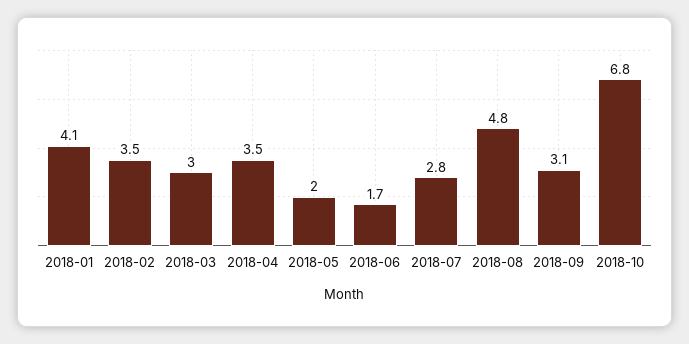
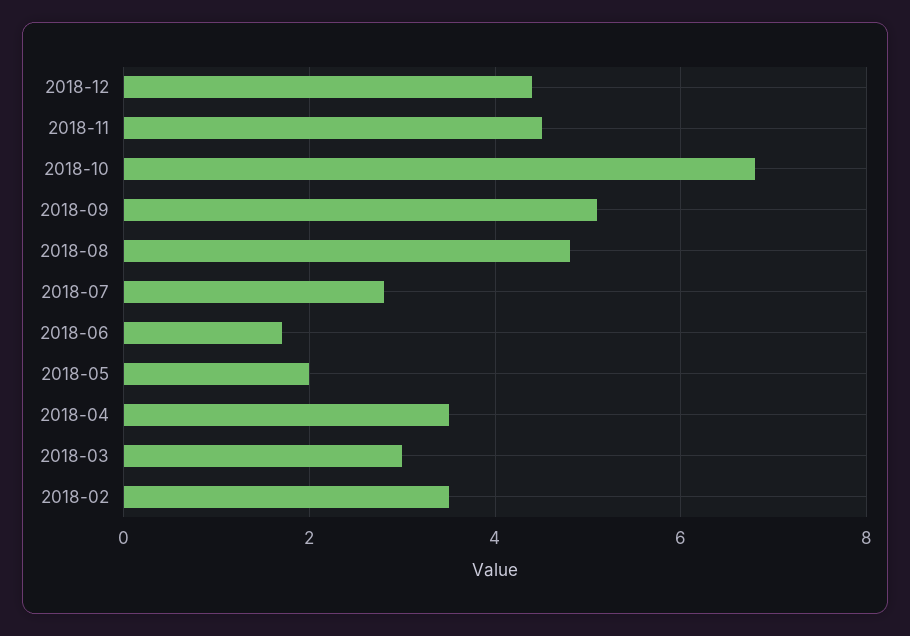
2018-01: 4.1 -> none
2018-09: 3.1 -> 5
2018-12: none -> 4.5
2018-11: none -> 4.5

